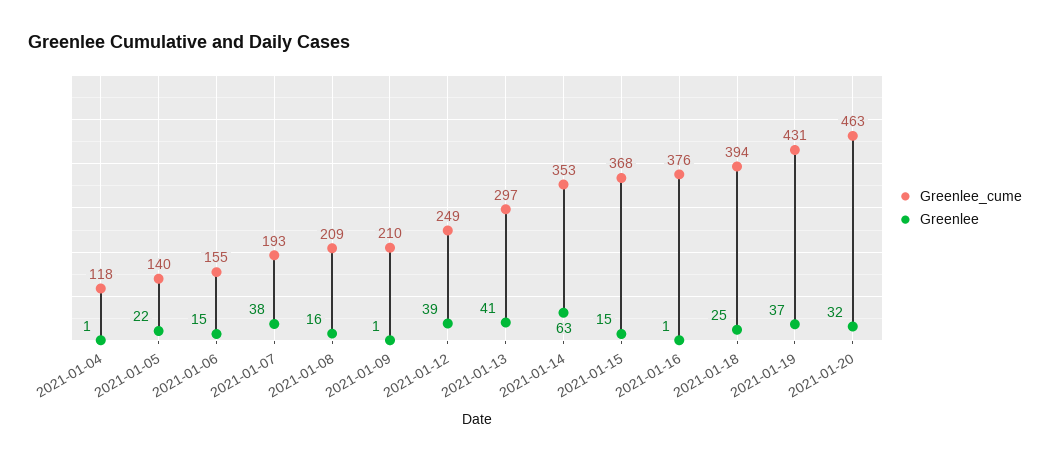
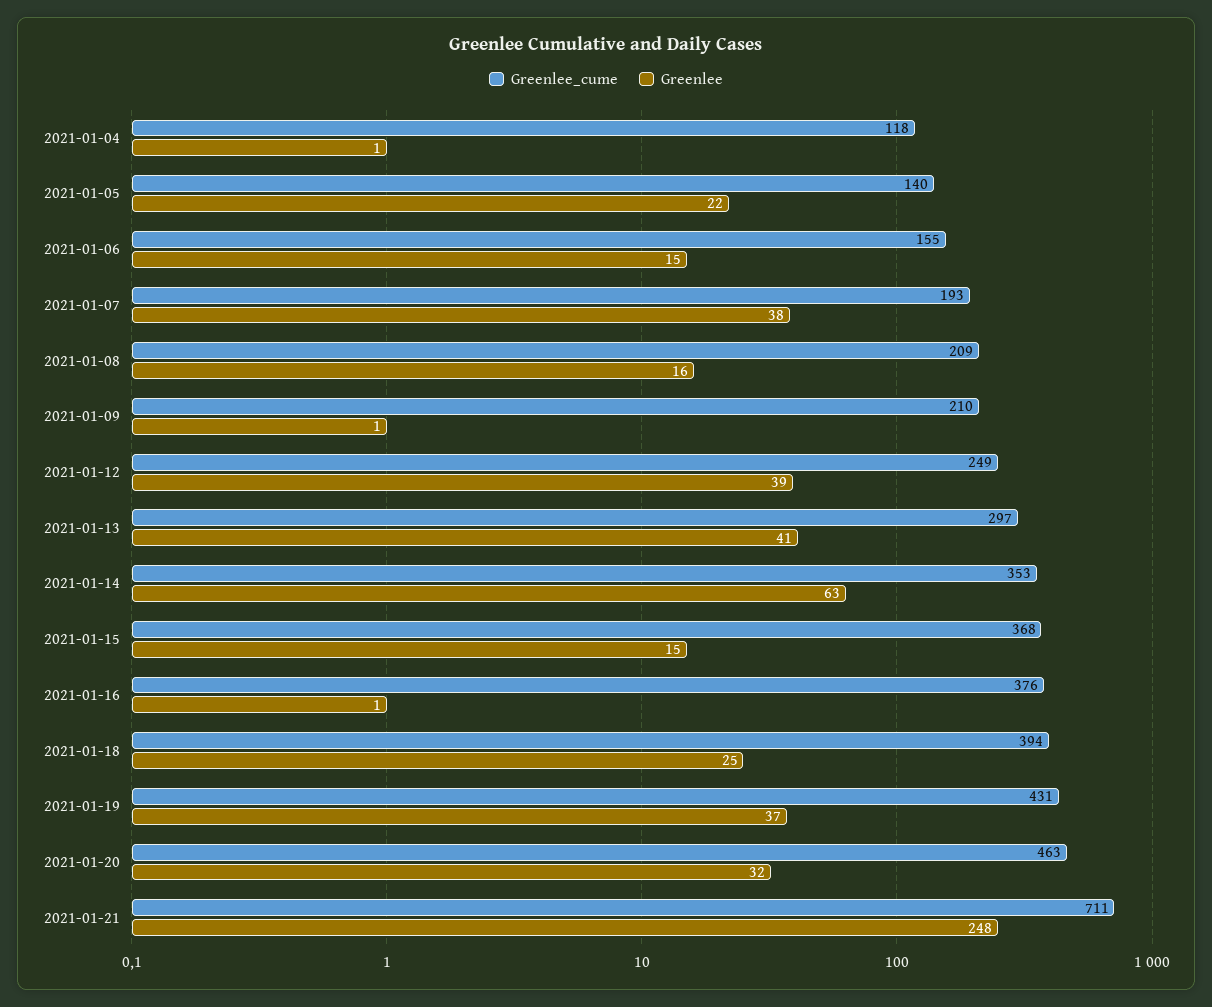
Greenlee_cume, 2021-01-21: none -> 711
Greenlee, 2021-01-21: none -> 248

